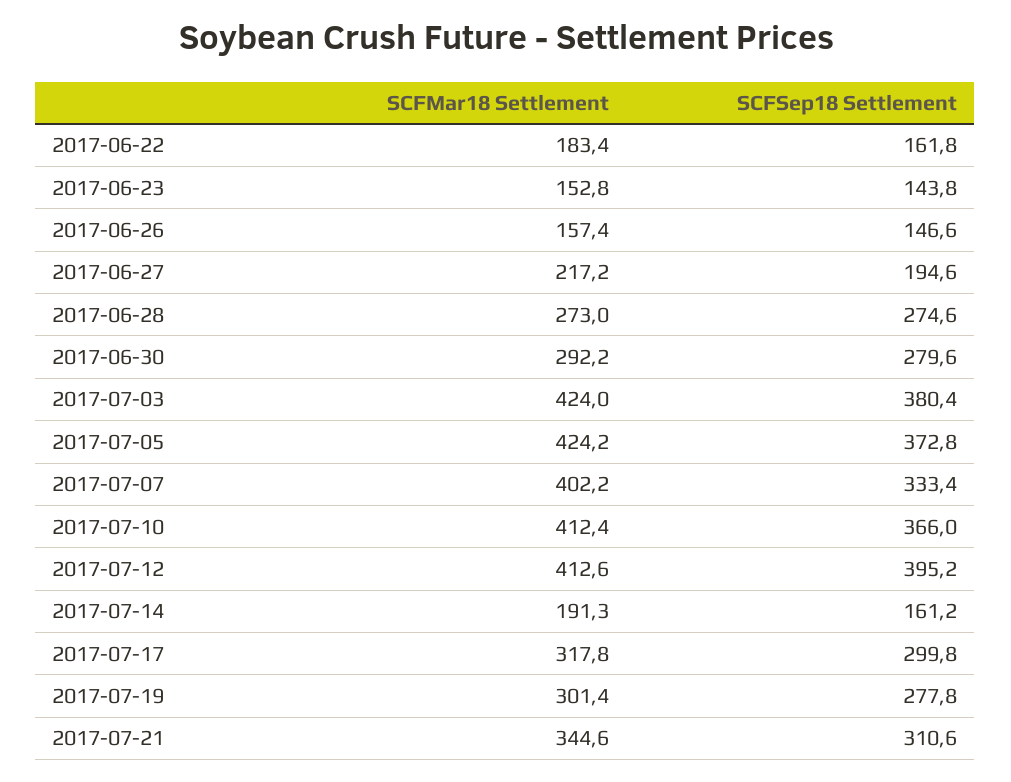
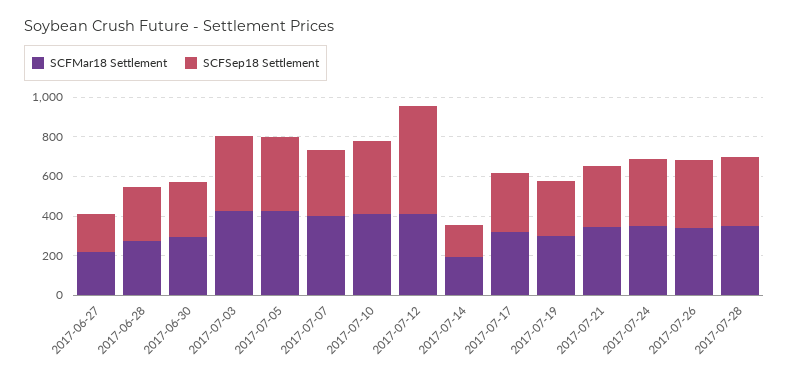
SCFMar18 Settlement, 2017-06-22: 183.4 -> none
SCFSep18 Settlement, 2017-06-22: 161.8 -> none
SCFMar18 Settlement, 2017-06-23: 152.8 -> none
SCFSep18 Settlement, 2017-06-23: 143.8 -> none
SCFMar18 Settlement, 2017-06-26: 157.4 -> none
SCFSep18 Settlement, 2017-06-26: 146.6 -> none
SCFSep18 Settlement, 2017-07-12: 395.2 -> 550
SCFMar18 Settlement, 2017-07-24: none -> 350
SCFSep18 Settlement, 2017-07-24: none -> 350
SCFMar18 Settlement, 2017-07-26: none -> 350
SCFSep18 Settlement, 2017-07-26: none -> 350
SCFMar18 Settlement, 2017-07-28: none -> 350
SCFSep18 Settlement, 2017-07-28: none -> 350

